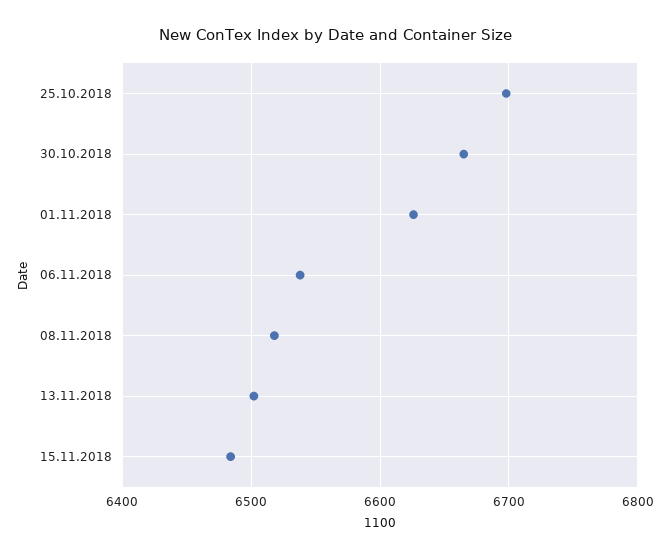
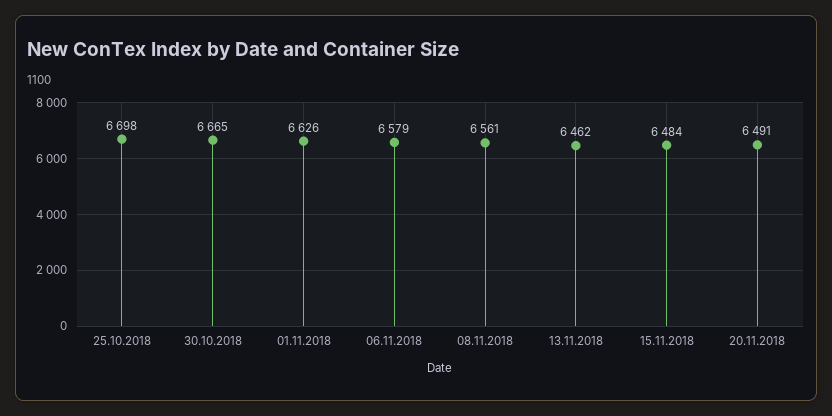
06.11.2018: 6540 -> 6579
08.11.2018: 6520 -> 6561
13.11.2018: 6500 -> 6462
20.11.2018: none -> 6491

